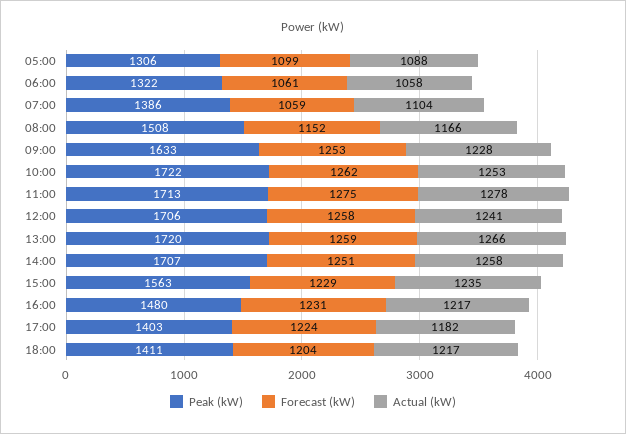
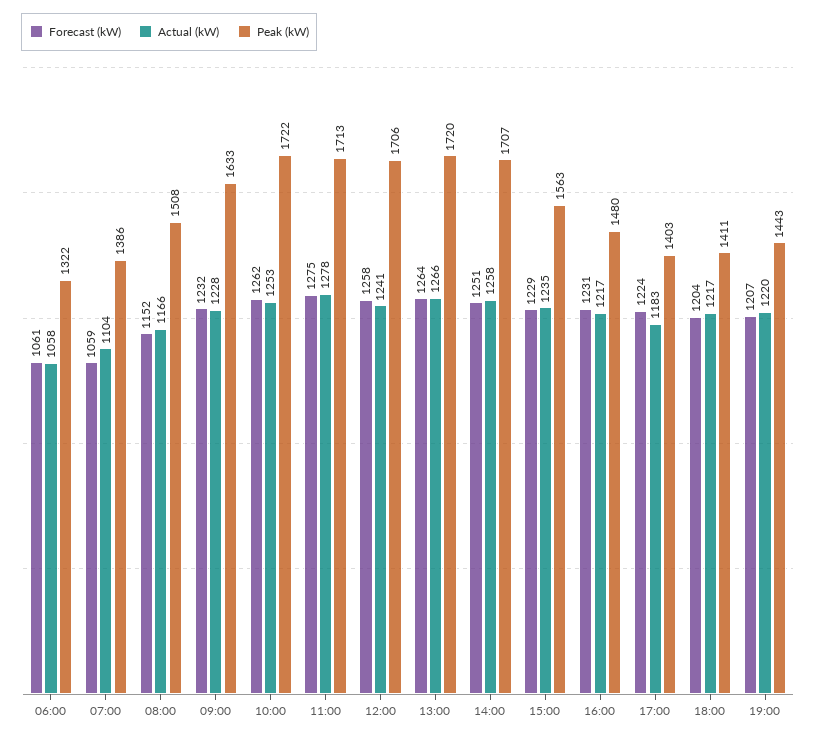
Peak (kW), 05:00: 1306 -> none
Forecast (kW), 05:00: 1099 -> none
Actual (kW), 05:00: 1088 -> none
Forecast (kW), 09:00: 1253 -> 1232
Forecast (kW), 13:00: 1259 -> 1264
Actual (kW), 17:00: 1182 -> 1183
Forecast (kW), 19:00: none -> 1207
Actual (kW), 19:00: none -> 1220
Peak (kW), 19:00: none -> 1443

